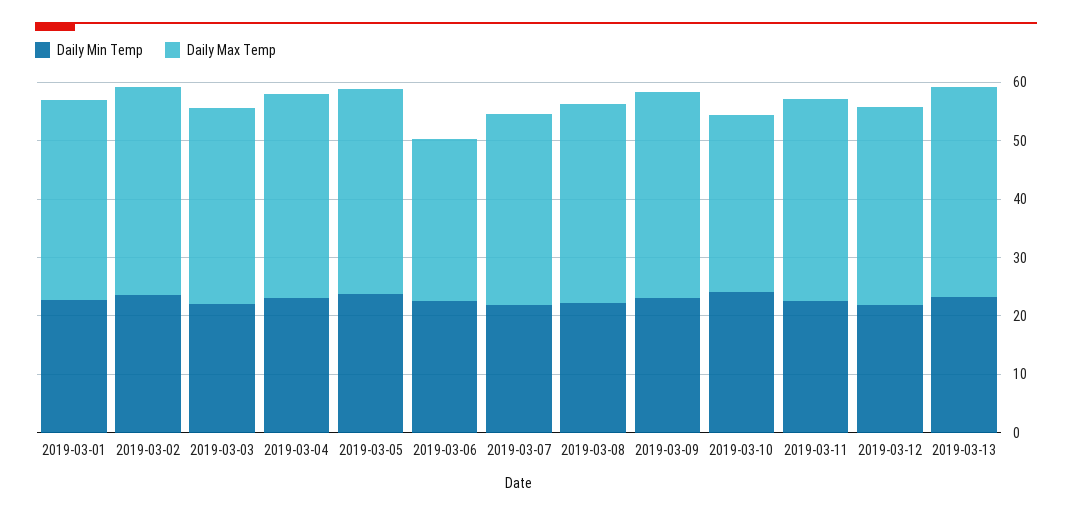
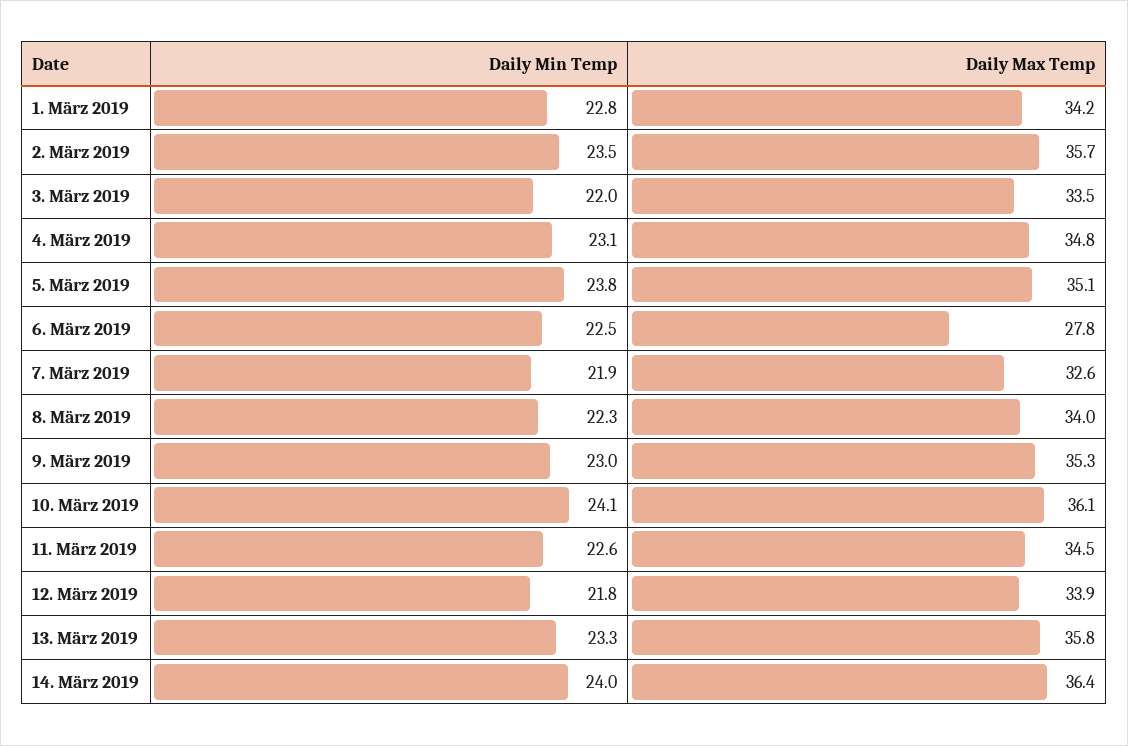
Daily Max Temp, 2019-03-10: 30 -> 36.1
Daily Min Temp, 14. März 2019: none -> 24
Daily Max Temp, 14. März 2019: none -> 36.4

